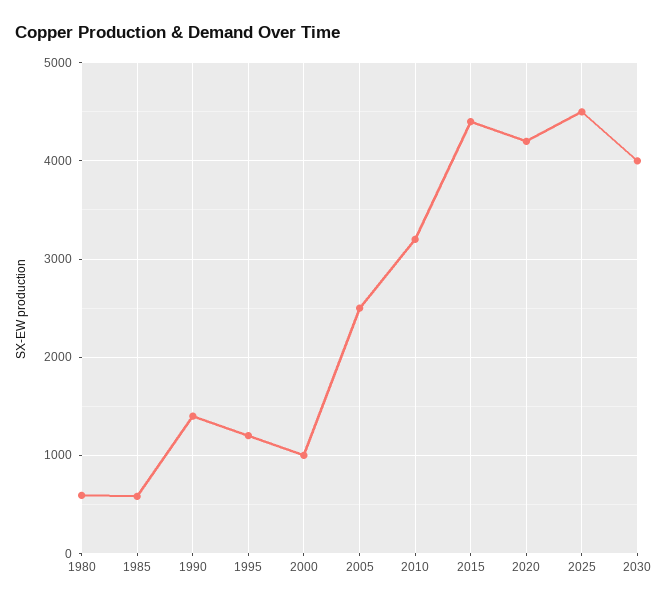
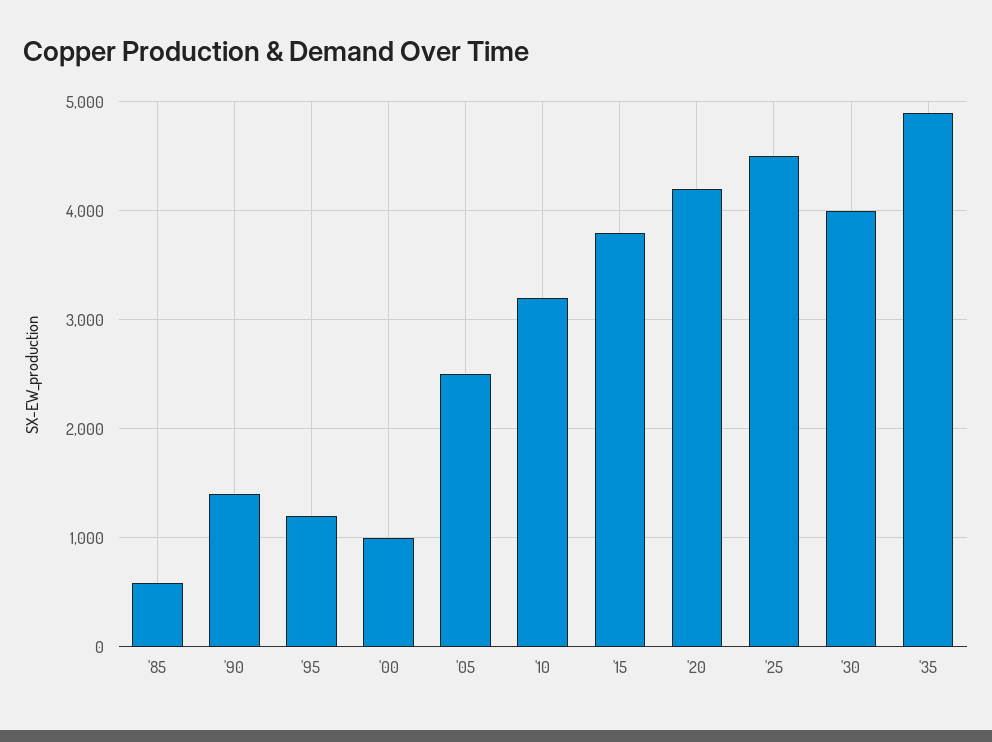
1980: 600 -> none
2015: 4400 -> 3800
'35: none -> 4900

